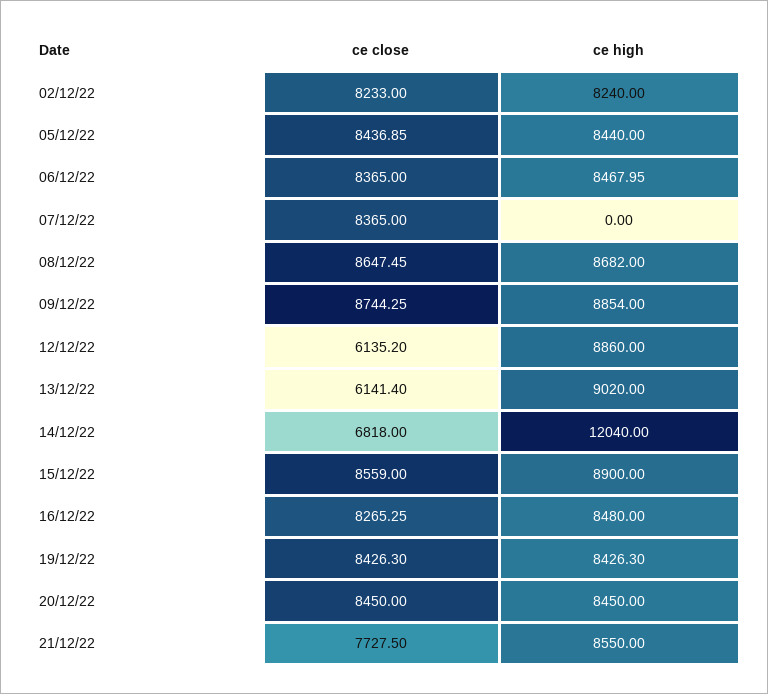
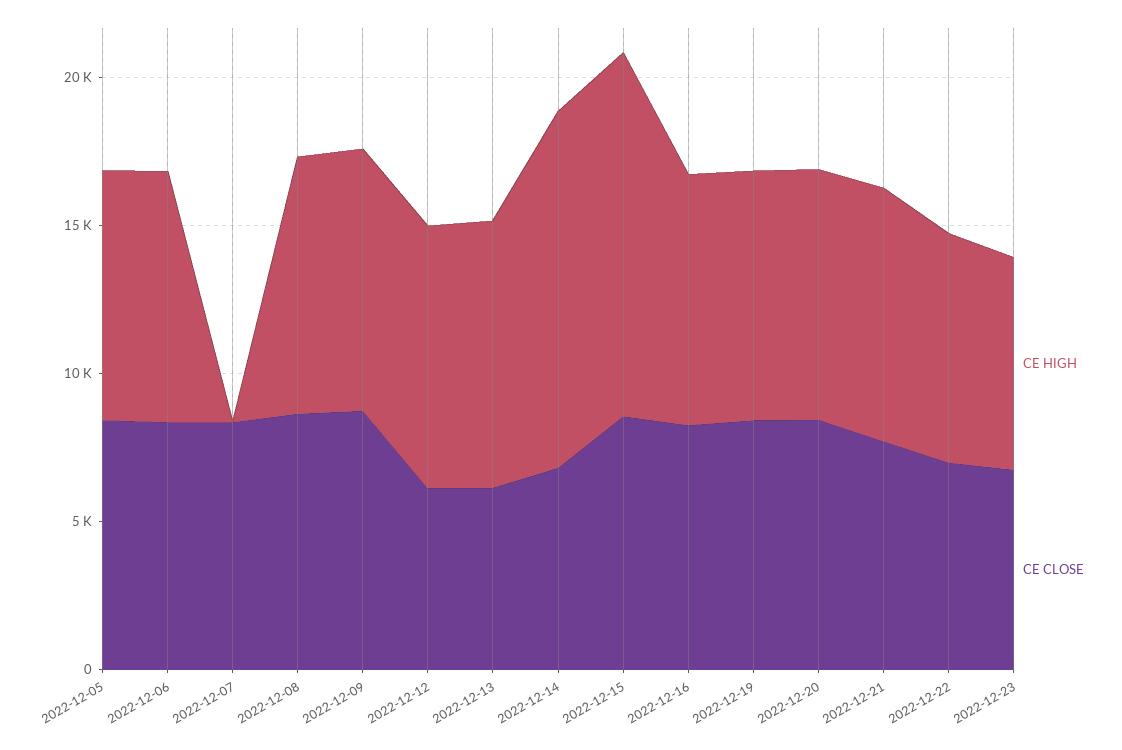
ce close, 02/12/22: 8233 -> none
ce high, 02/12/22: 8240 -> none
ce high, 15/12/22: 8900 -> 12000
ce high, 2022-12-22: none -> 8000
ce close, 2022-12-22: none -> 7000
ce high, 2022-12-23: none -> 7000
ce close, 2022-12-23: none -> 7000

